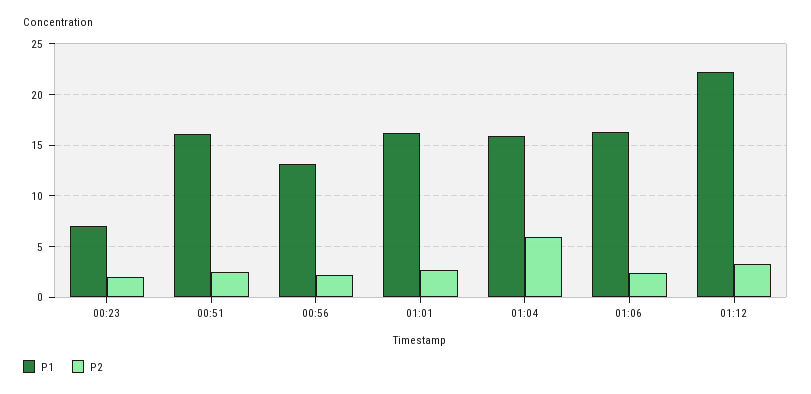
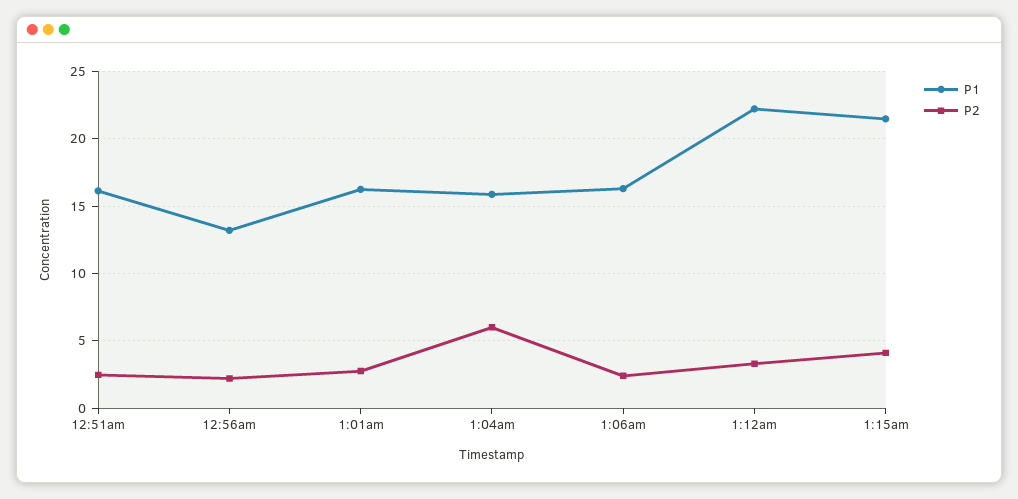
P1, 00:23: 7 -> none
P2, 00:23: 2 -> none
P1, 1:15am: none -> 21.5
P2, 1:15am: none -> 4

